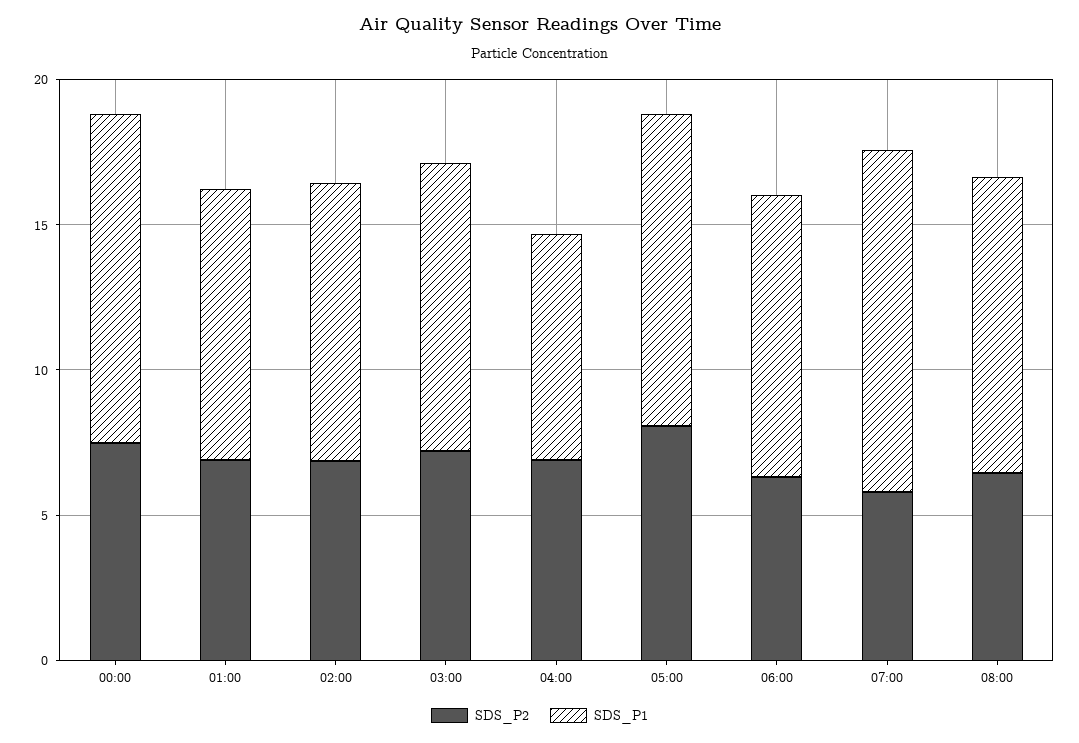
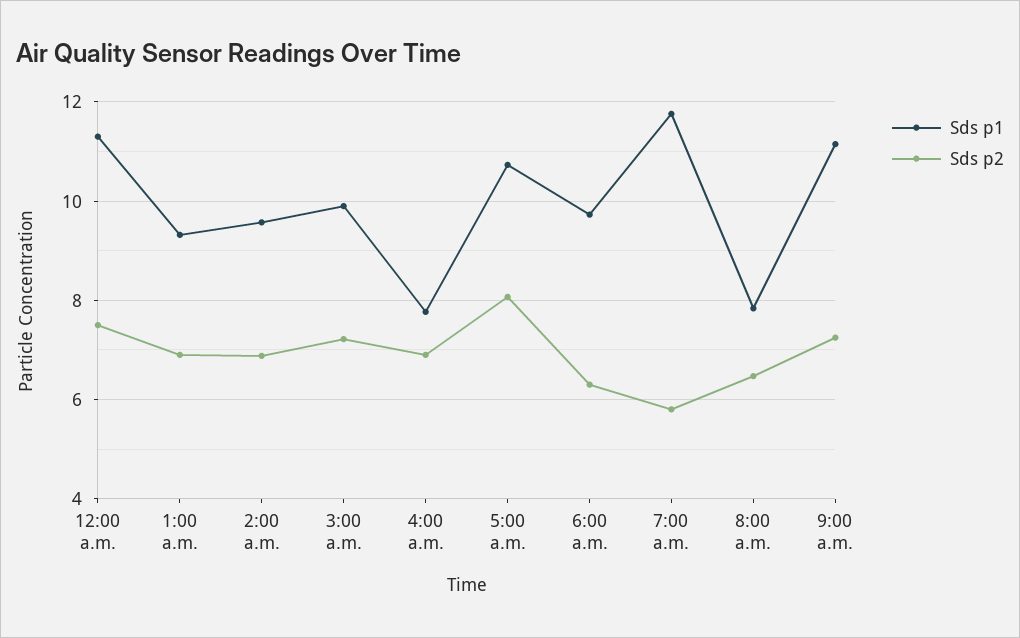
SDS_P1, 08:00: 10 -> 7.8
SDS_P1, 9:00 a.m.: none -> 11.2
SDS_P2, 9:00 a.m.: none -> 7.2

